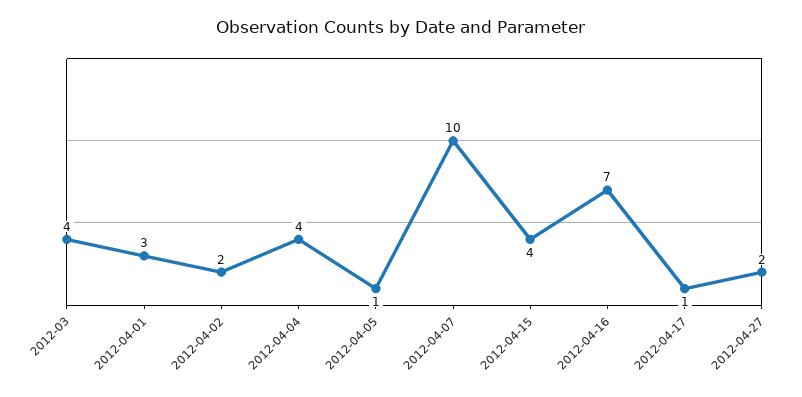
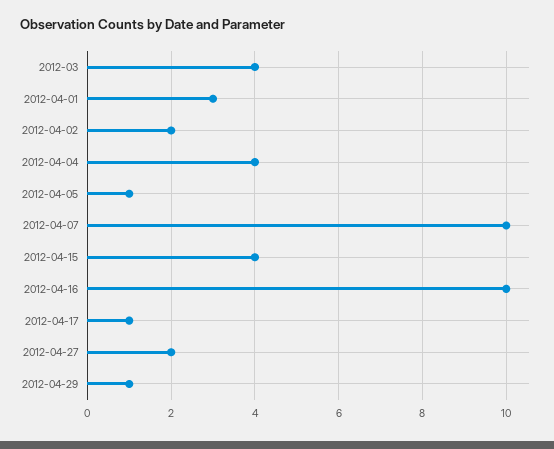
2012-04-16: 7 -> 10
2012-04-29: none -> 1

